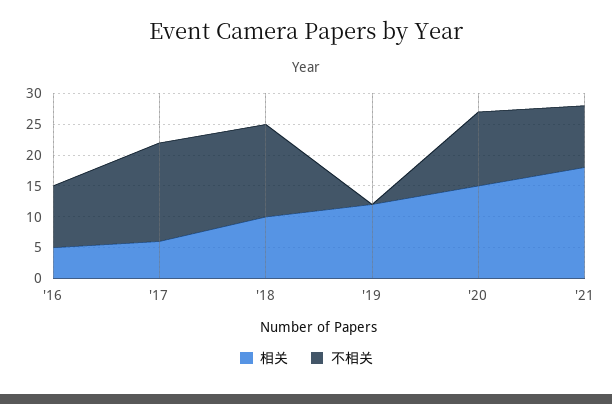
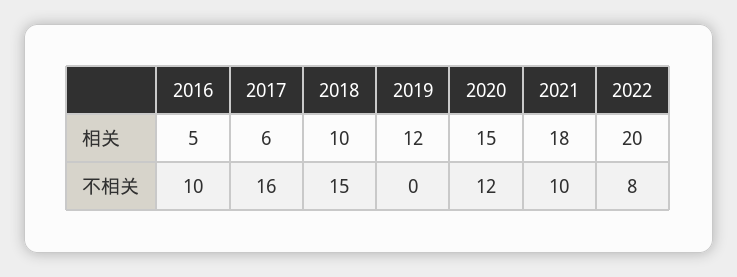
相关, 2022: none -> 20
不相关, 2022: none -> 8

